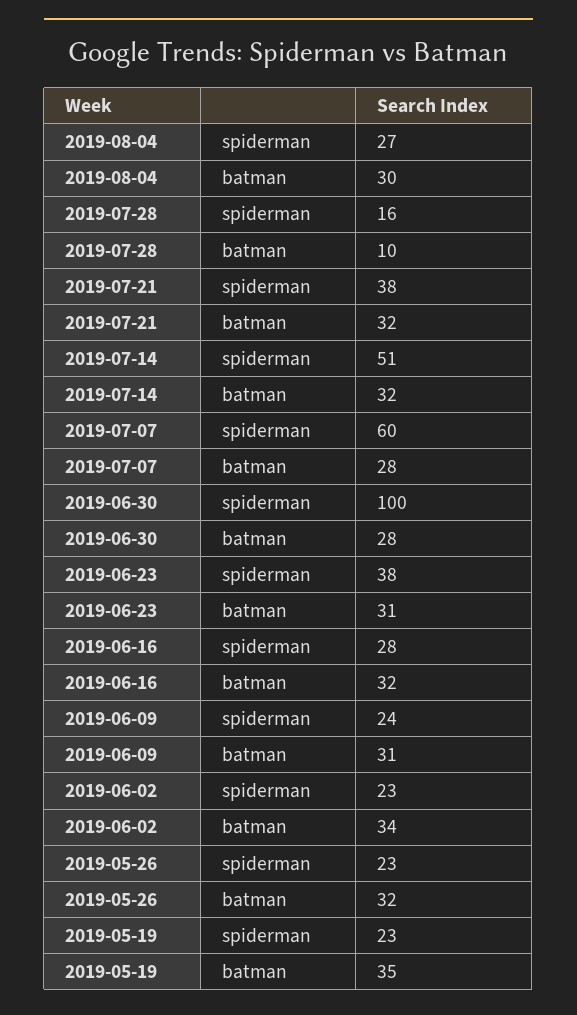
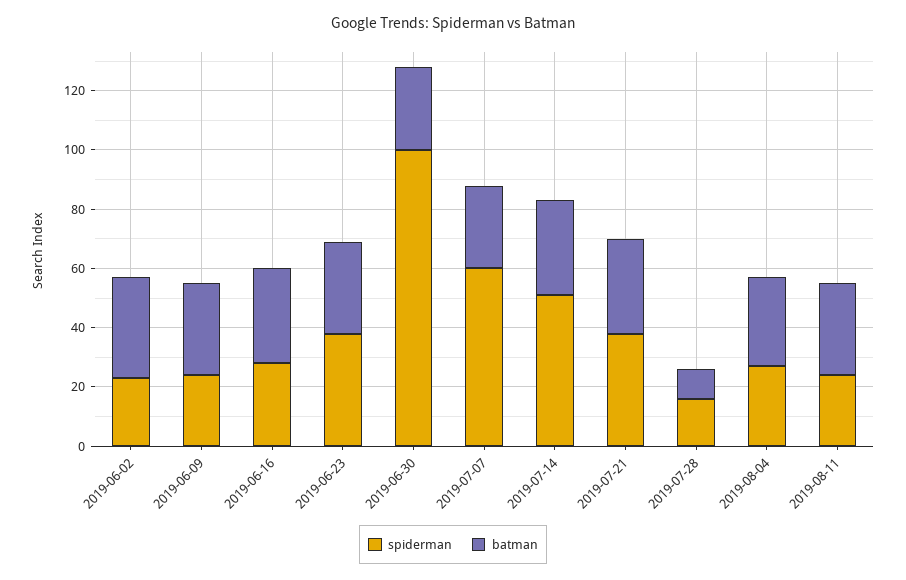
spiderman, 2019-05-26: 23 -> none
batman, 2019-05-26: 32 -> none
spiderman, 2019-05-19: 23 -> none
batman, 2019-05-19: 35 -> none
spiderman, 2019-08-11: none -> 25
batman, 2019-08-11: none -> 30

